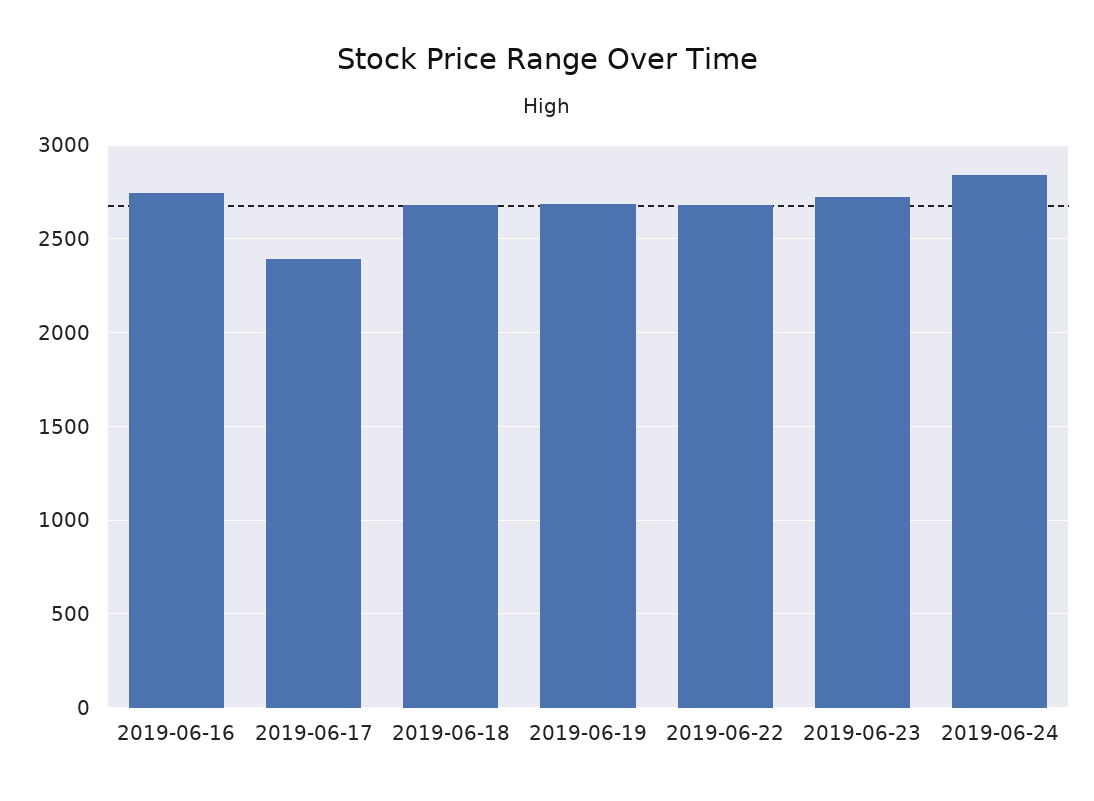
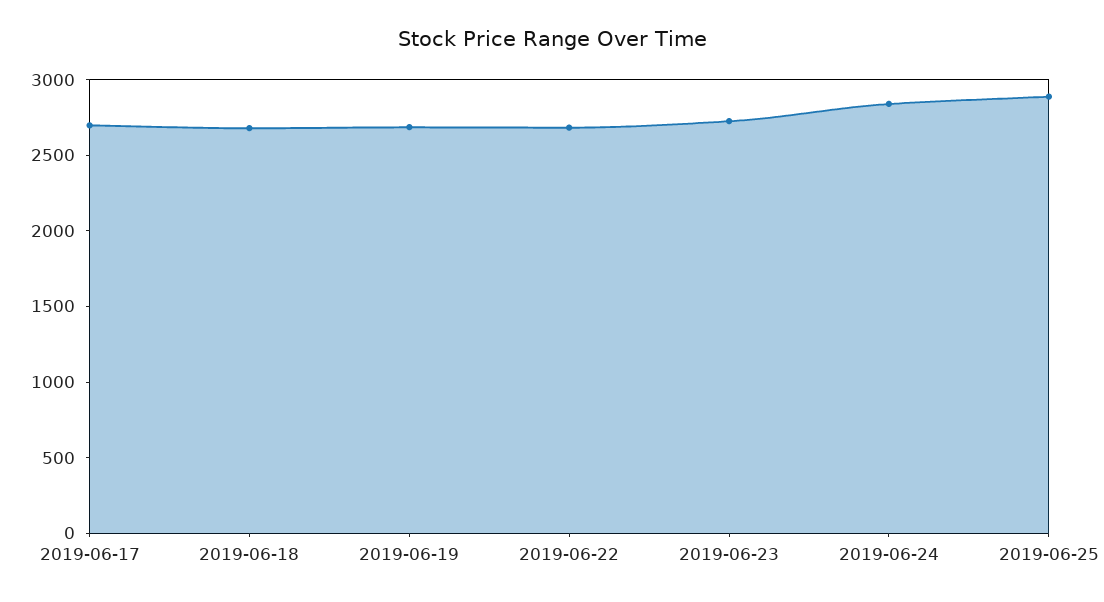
2019-06-16: 2750 -> none
2019-06-17: 2400 -> 2700
2019-06-25: none -> 2900

